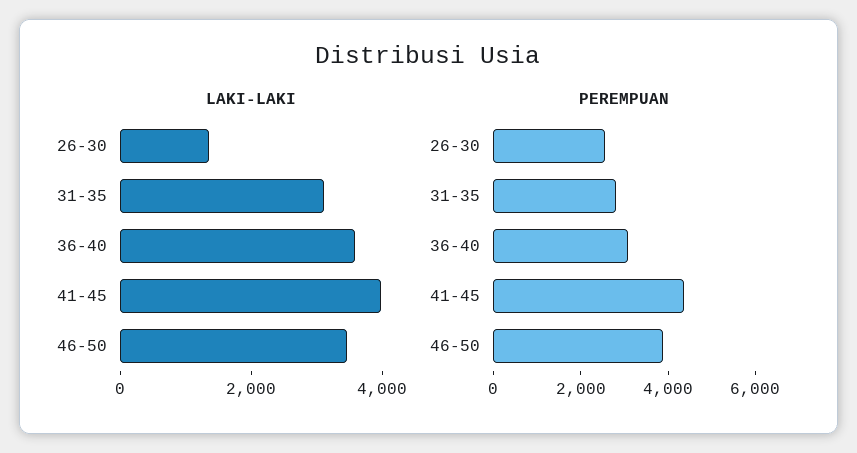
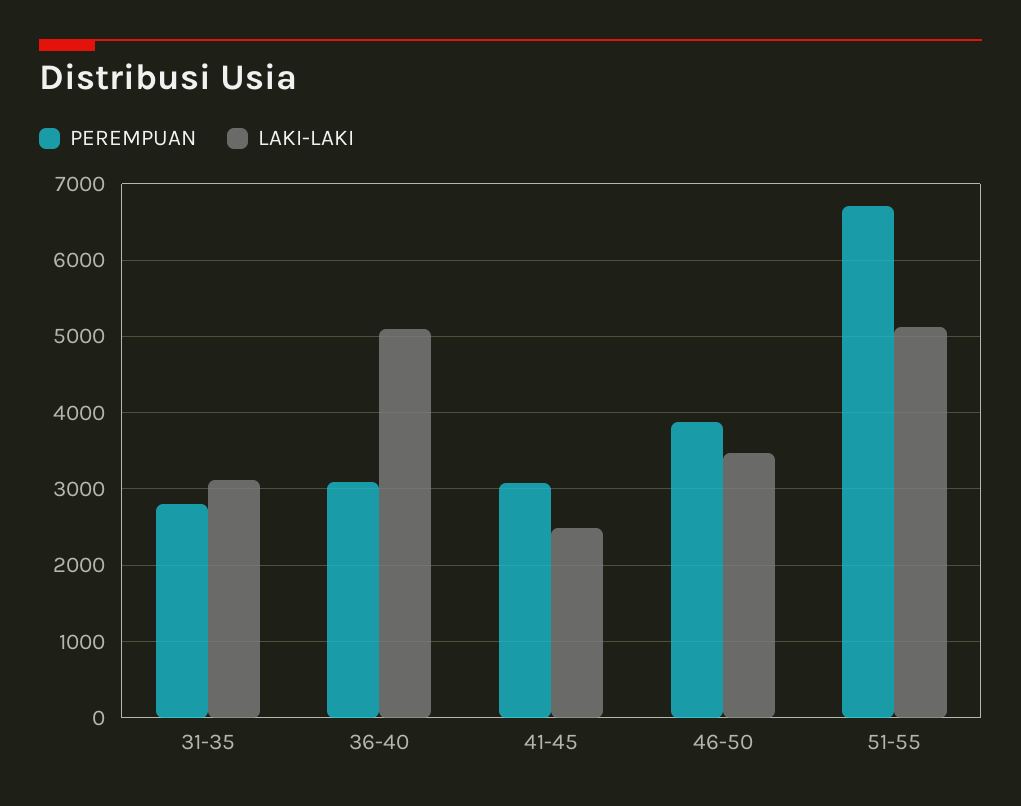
LAKI-LAKI, 26-30: 1500 -> none
LAKI-LAKI, 36-40: 3500 -> 5100
LAKI-LAKI, 41-45: 4000 -> 2500
PEREMPUAN, 26-30: 2500 -> none
PEREMPUAN, 41-45: 4500 -> 3100
PEREMPUAN, 51-55: none -> 6700
LAKI-LAKI, 51-55: none -> 5100

